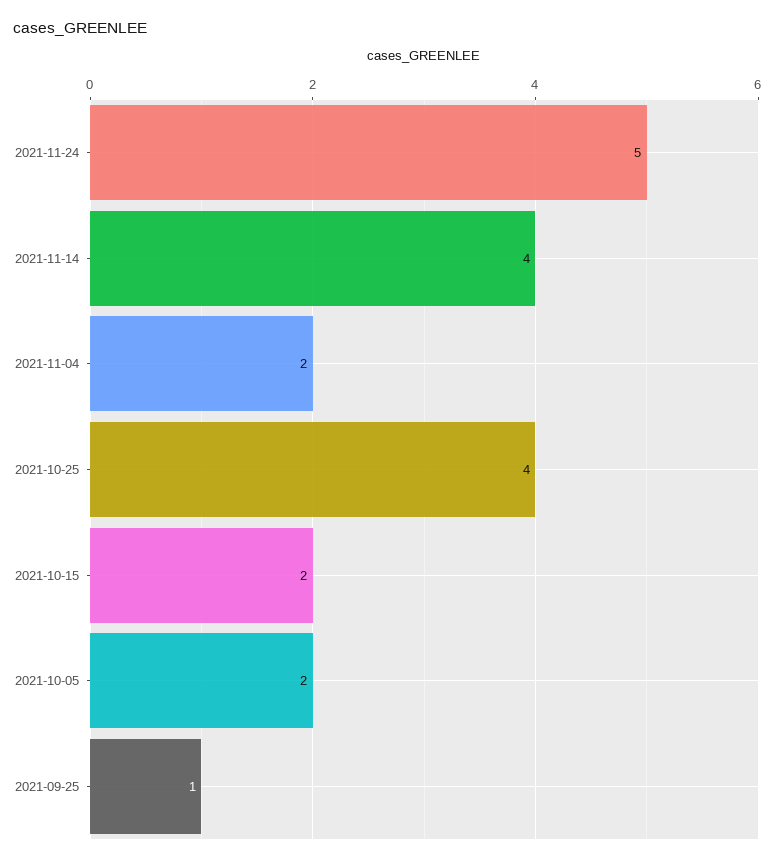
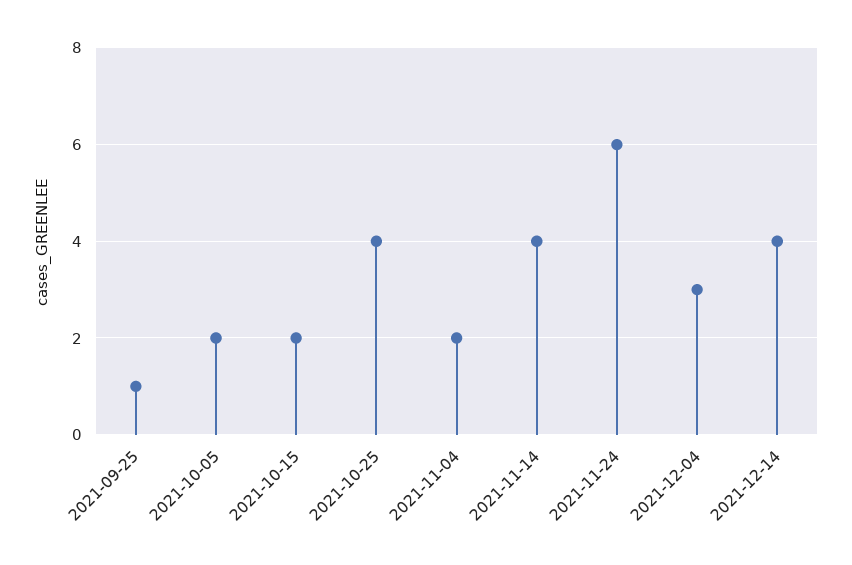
2021-11-24: 5 -> 6
2021-12-04: none -> 3
2021-12-14: none -> 4

